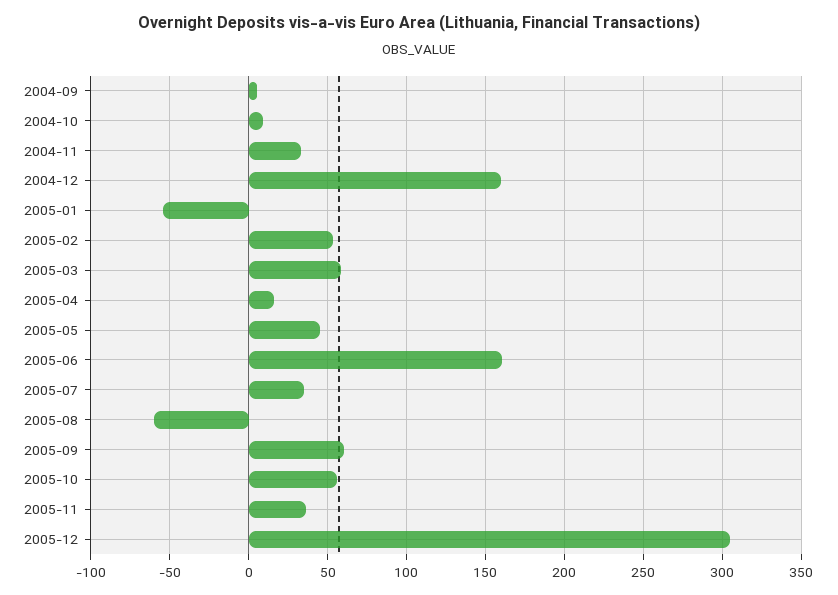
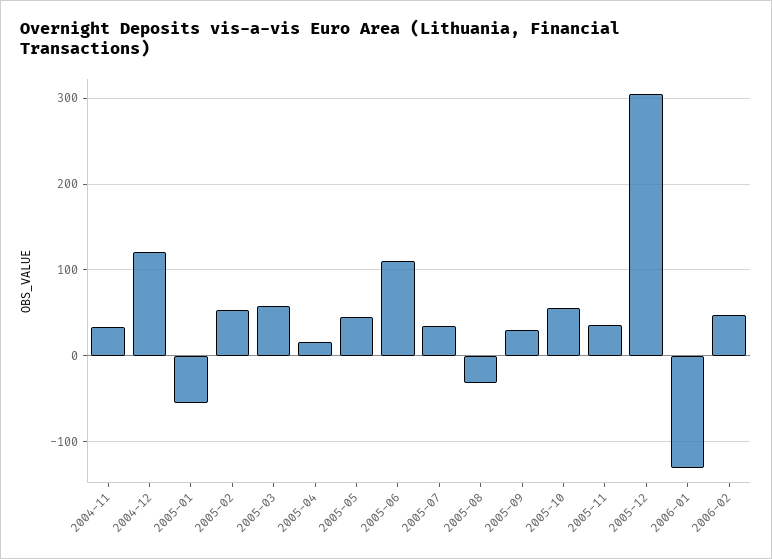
2004-09: 5 -> none
2004-10: 10 -> none
2004-12: 160 -> 120
2005-06: 160 -> 110
2005-08: -60 -> -30
2005-09: 60 -> 30
2006-01: none -> -130
2006-02: none -> 50

